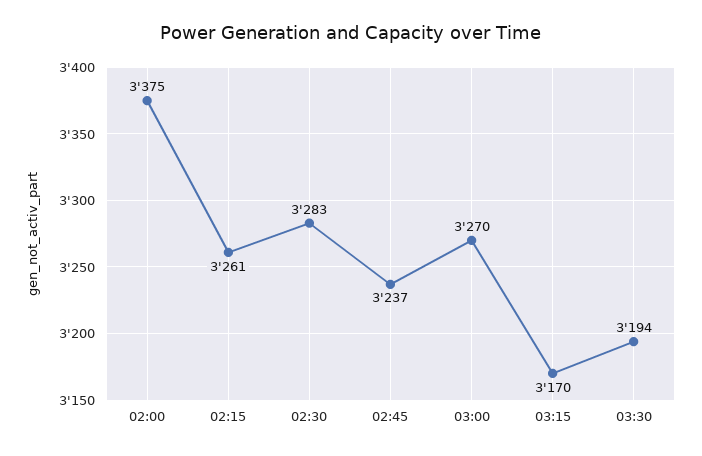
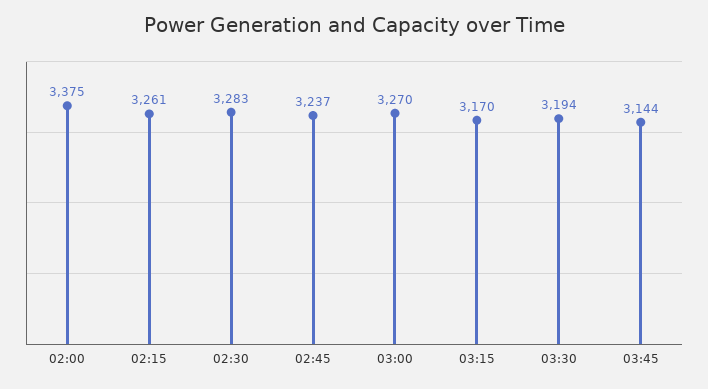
03:45: none -> 3144

